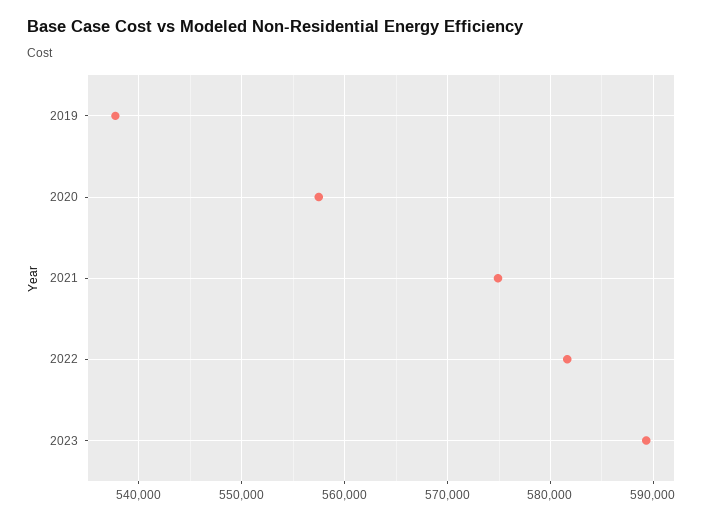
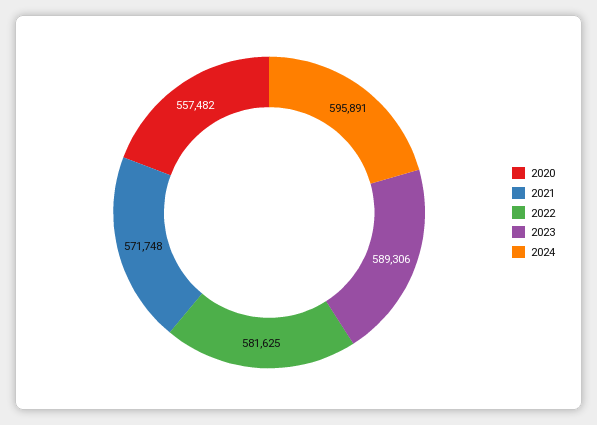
2019: 538000 -> none
2021: 575000 -> 571748
2024: none -> 595891

